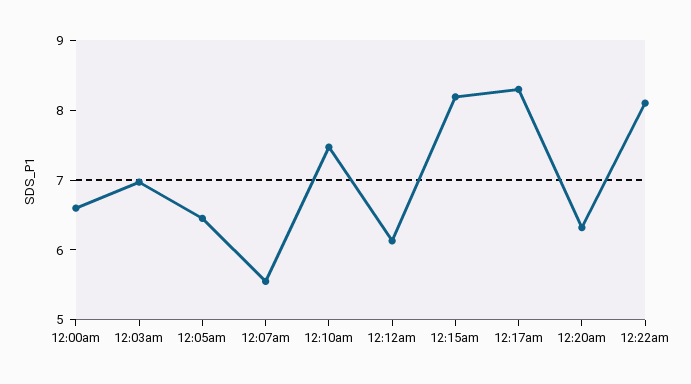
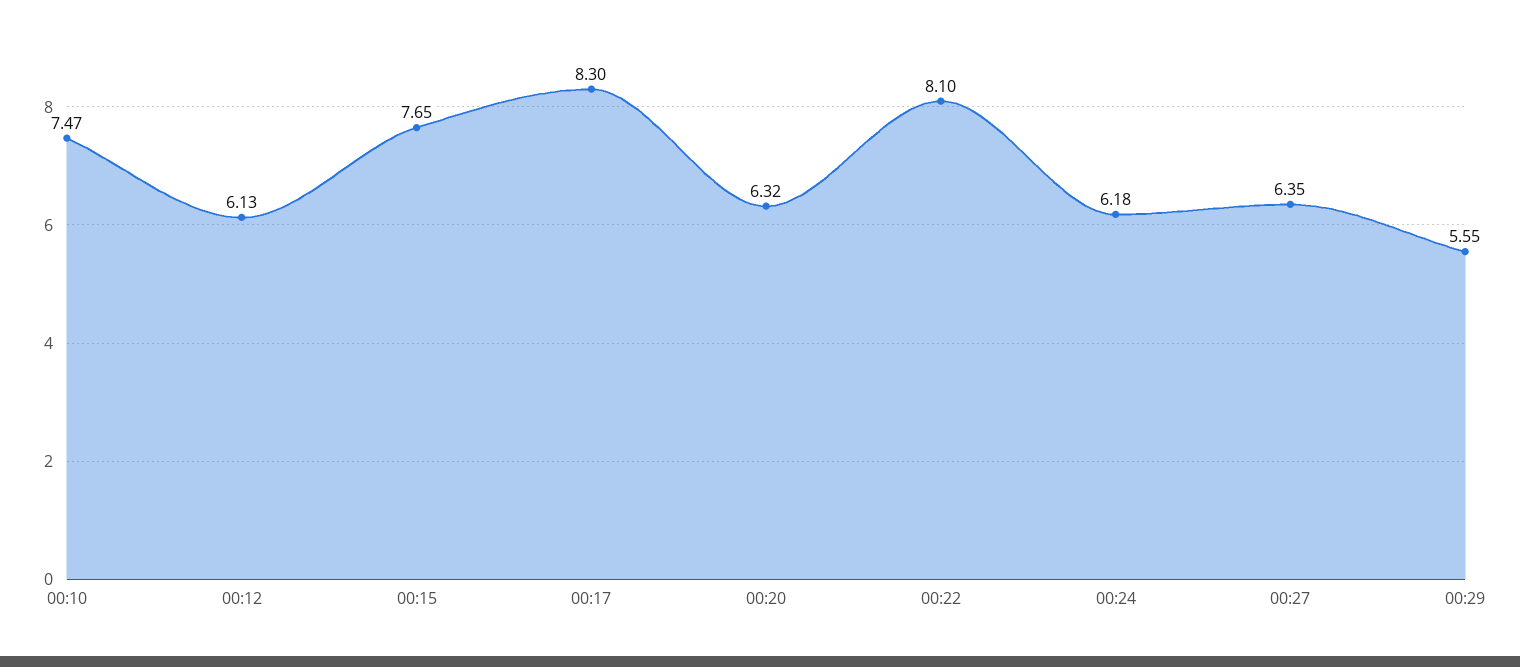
12:00am: 6.6 -> none
12:03am: 7 -> none
12:05am: 6.4 -> none
12:07am: 5.6 -> none
12:15am: 8.2 -> 7.65
00:24: none -> 6.18
00:27: none -> 6.35
00:29: none -> 5.55

